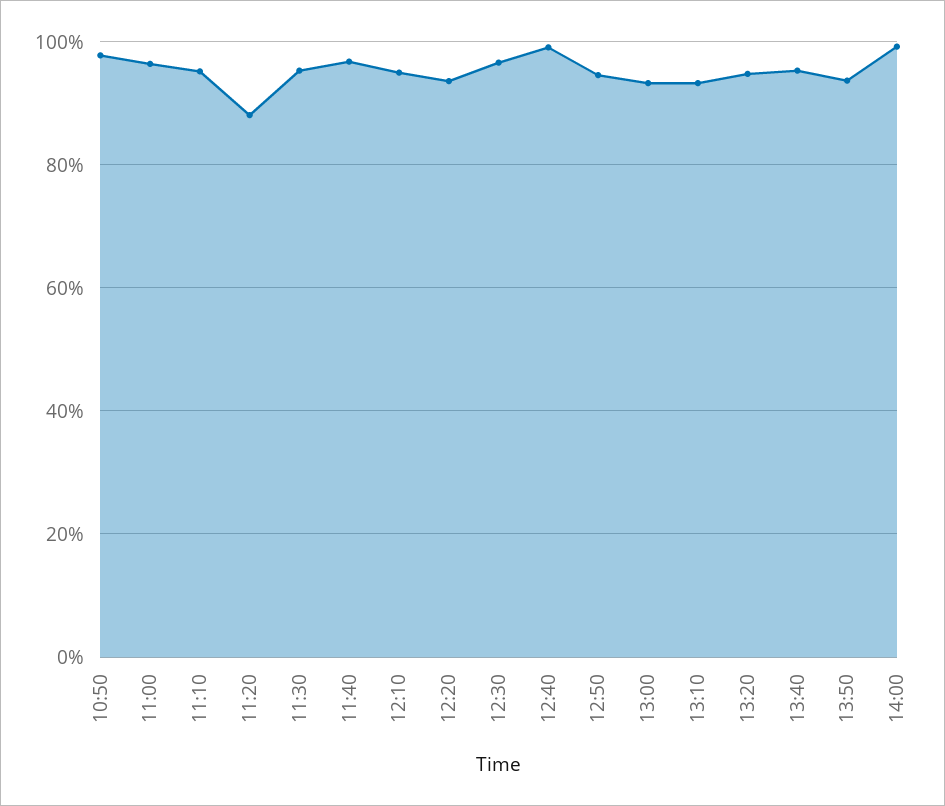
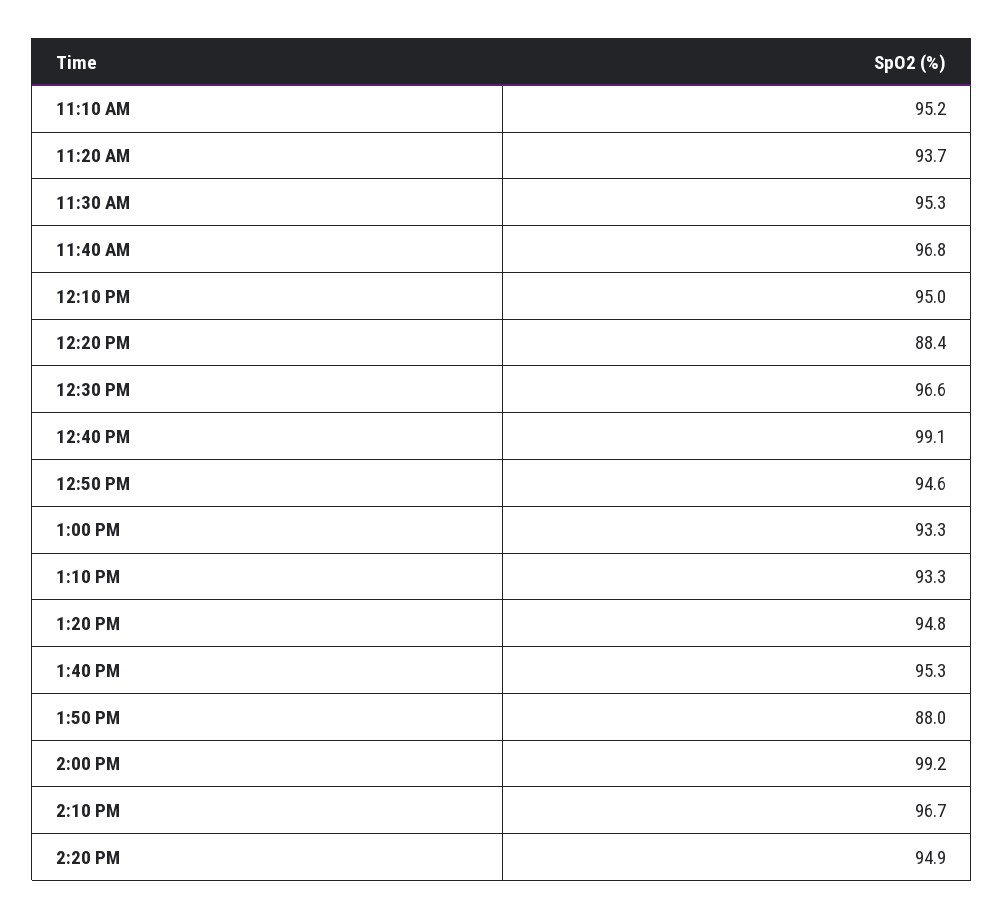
10:50: 98 -> none
11:00: 96 -> none
11:20: 88 -> 93.7
12:20: 94 -> 88.4
13:50: 94 -> 88
2:10 PM: none -> 96.7
2:20 PM: none -> 94.9

